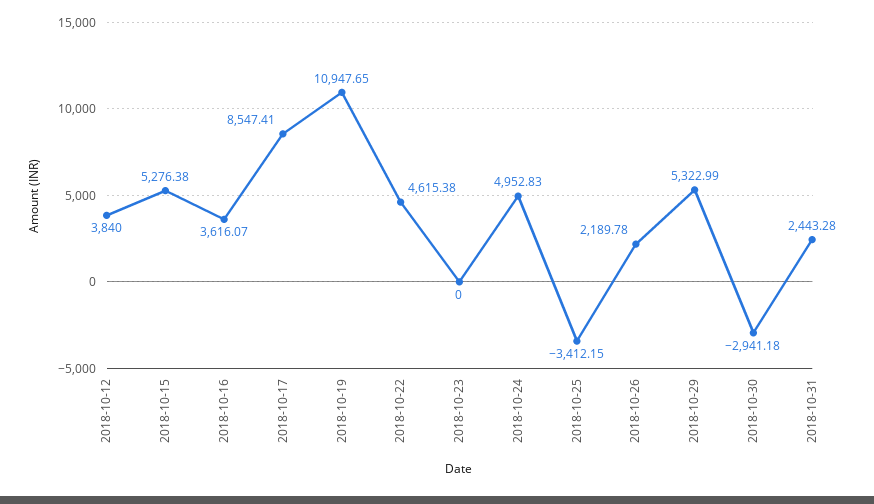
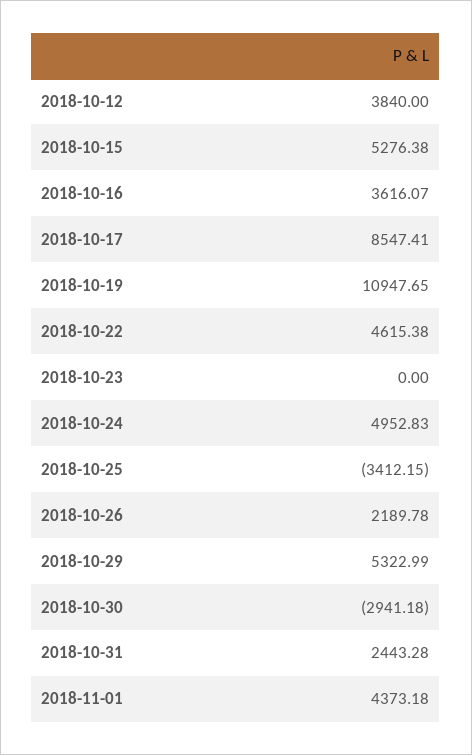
2018-11-01: none -> 4373.18

